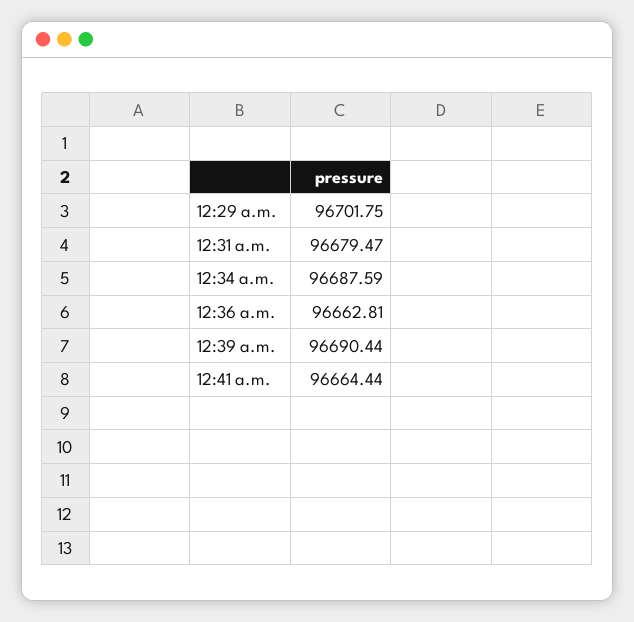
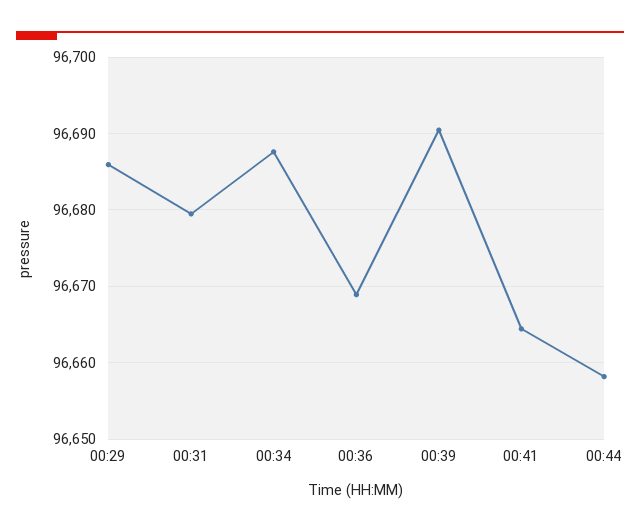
12:29 a.m.: 96701.75 -> 96686
12:36 a.m.: 96662.81 -> 96669
00:44: none -> 96658

